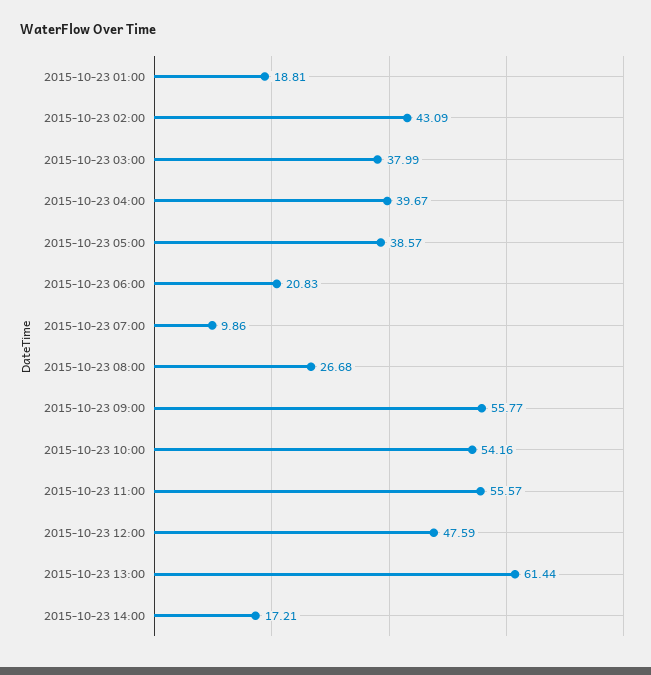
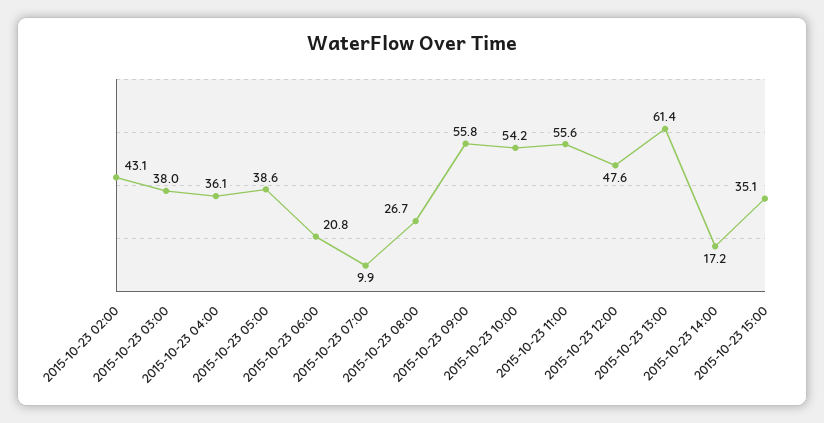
2015-10-23 01:00: 18.81 -> none
2015-10-23 04:00: 39.67 -> 36.1
2015-10-23 15:00: none -> 35.1

